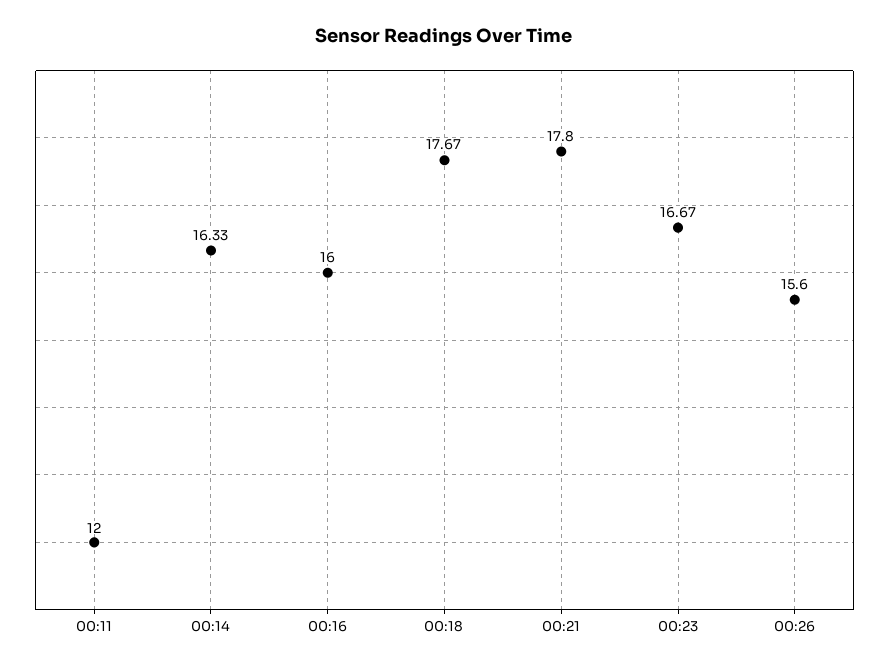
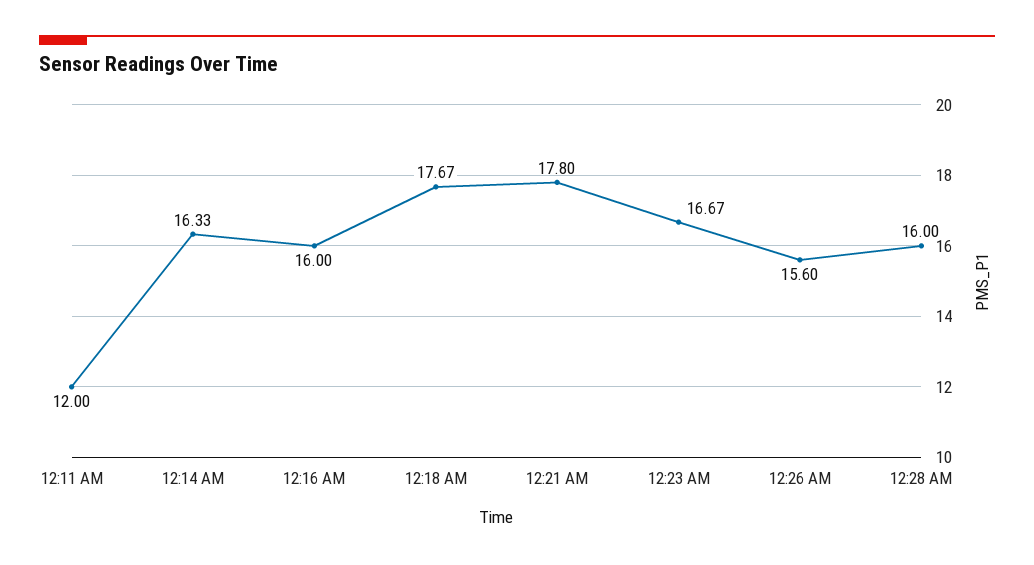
12:28 AM: none -> 16

